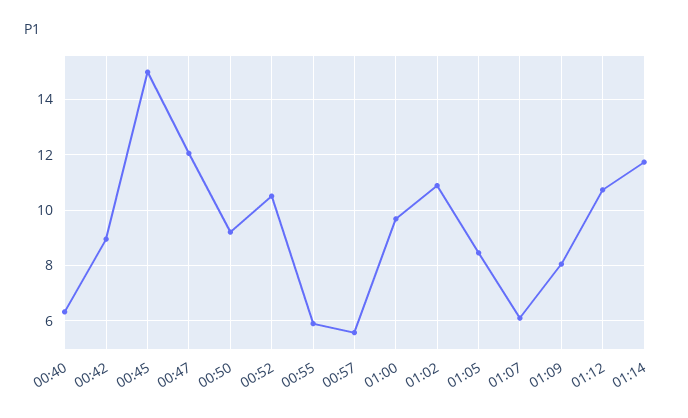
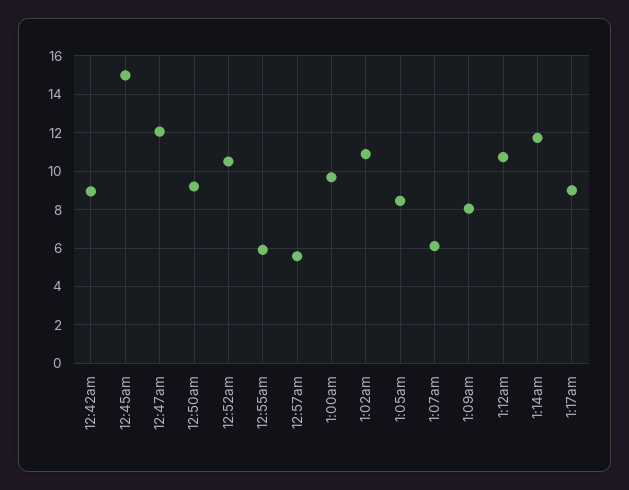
00:40: 6.25 -> none
1:17am: none -> 9

